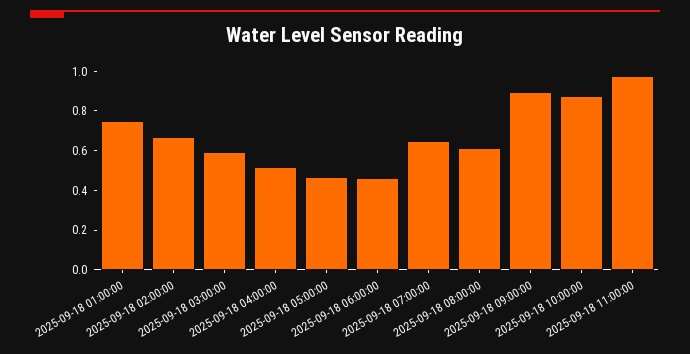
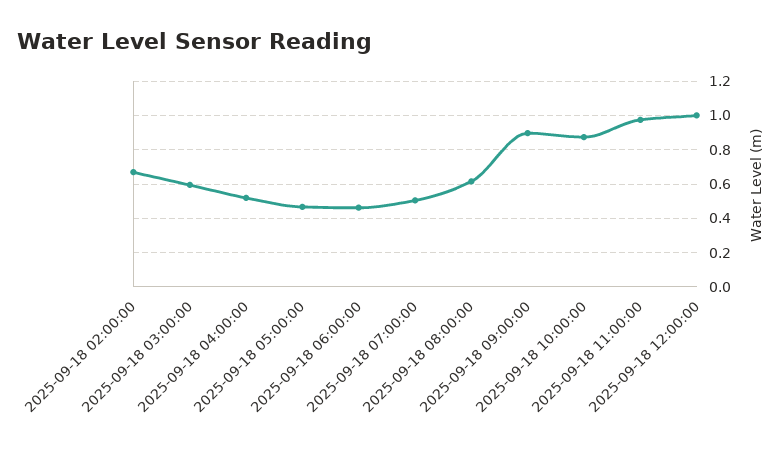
2025-09-18 01:00:00: 0.75 -> none
2025-09-18 07:00:00: 0.65 -> 0.5
2025-09-18 12:00:00: none -> 1

